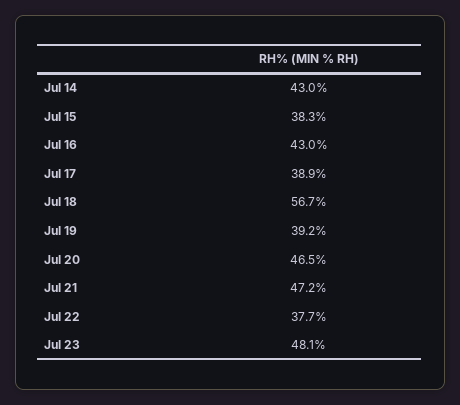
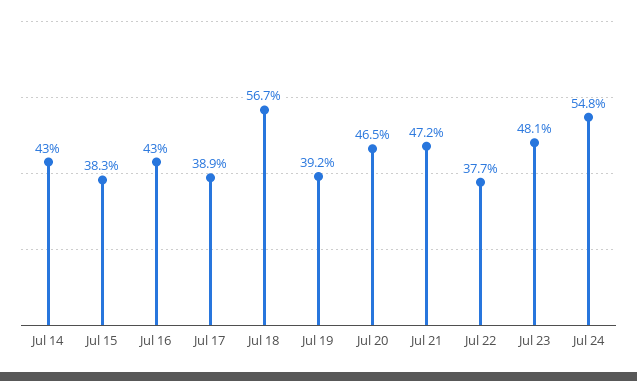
Jul 24: none -> 54.8

